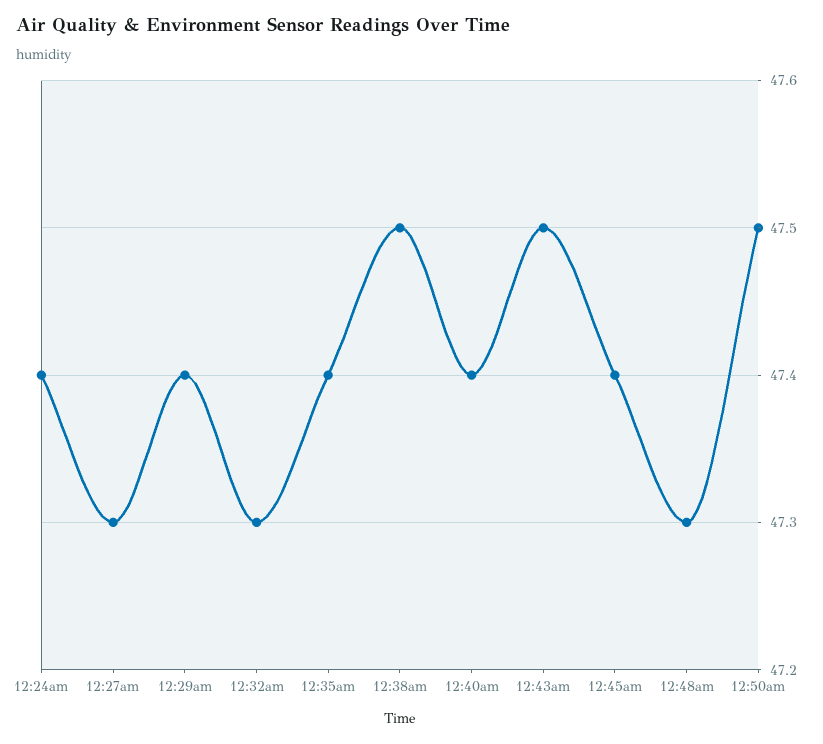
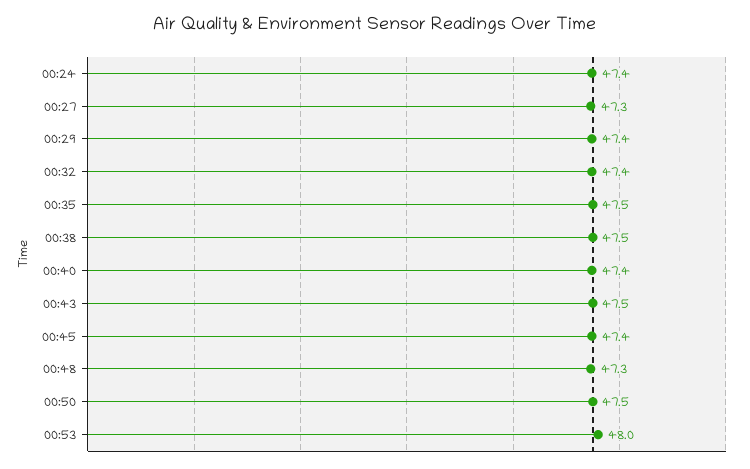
12:32am: 47.3 -> 47.4
12:35am: 47.4 -> 47.5
00:53: none -> 48

